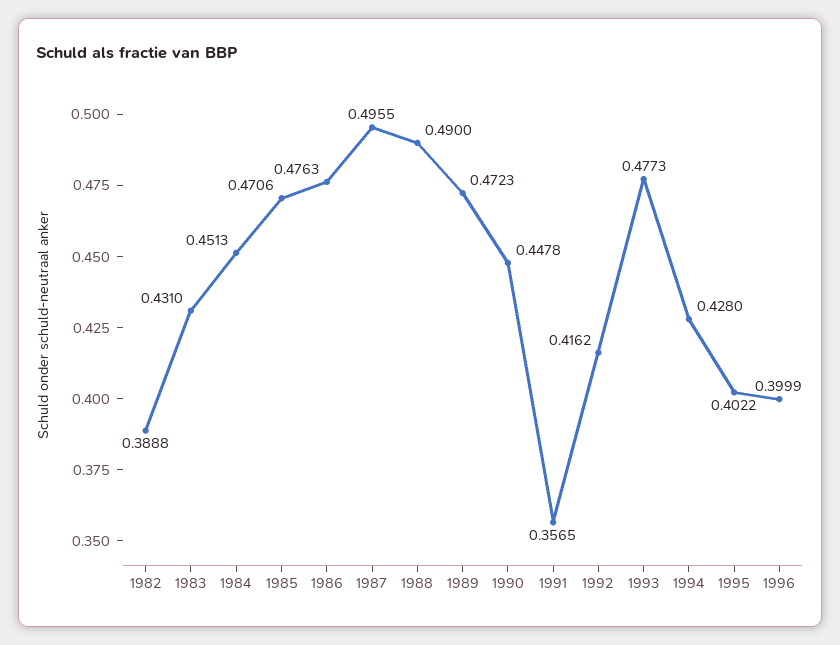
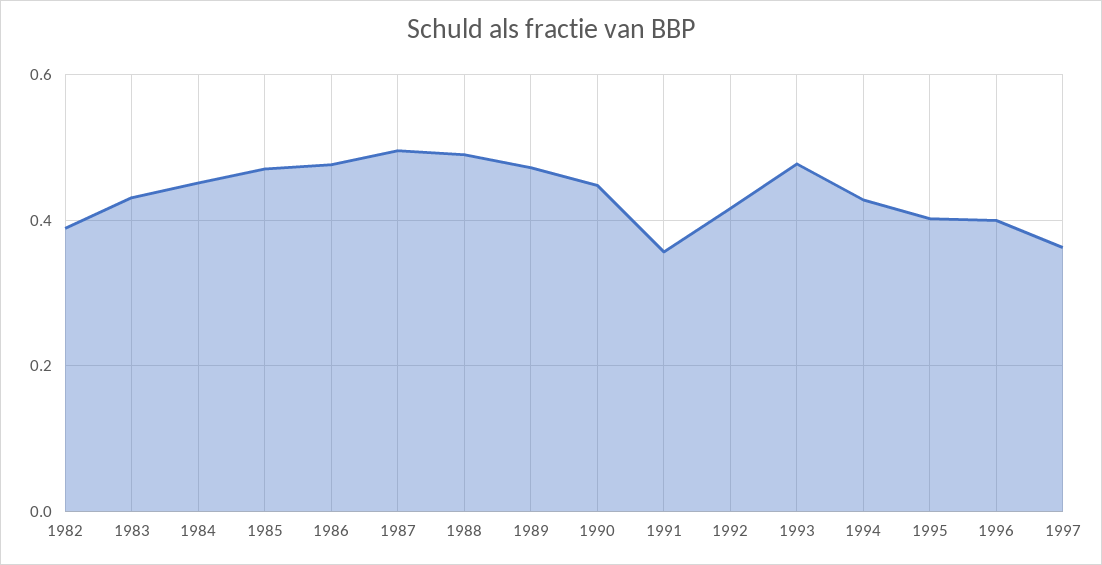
1997: none -> 0.36

